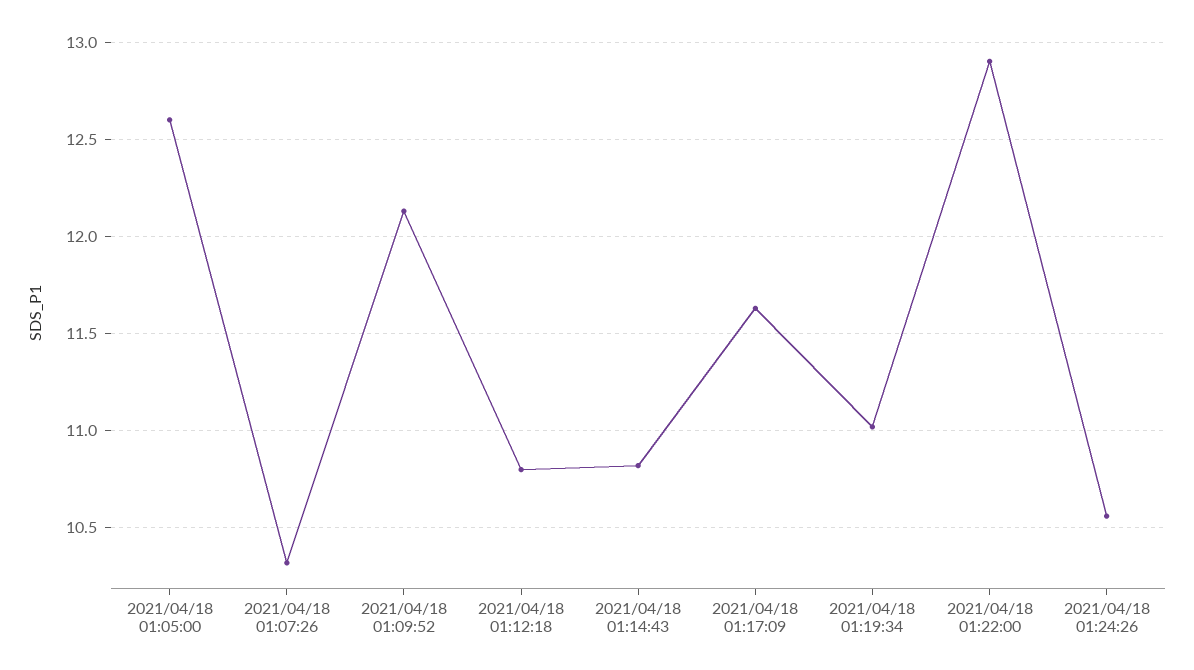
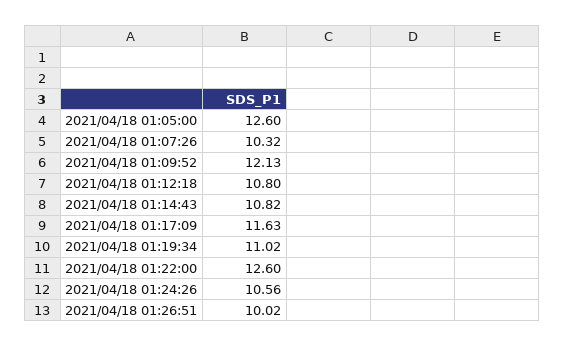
2021/04/18 01:22:00: 12.9 -> 12.6
2021/04/18 01:26:51: none -> 10.02

